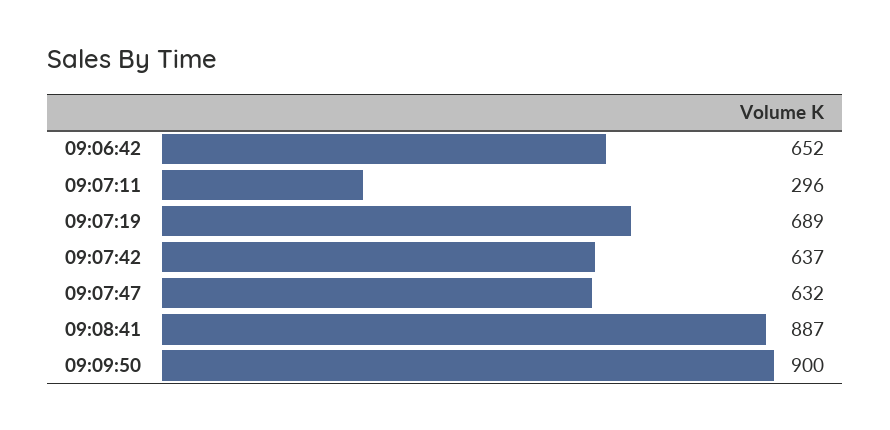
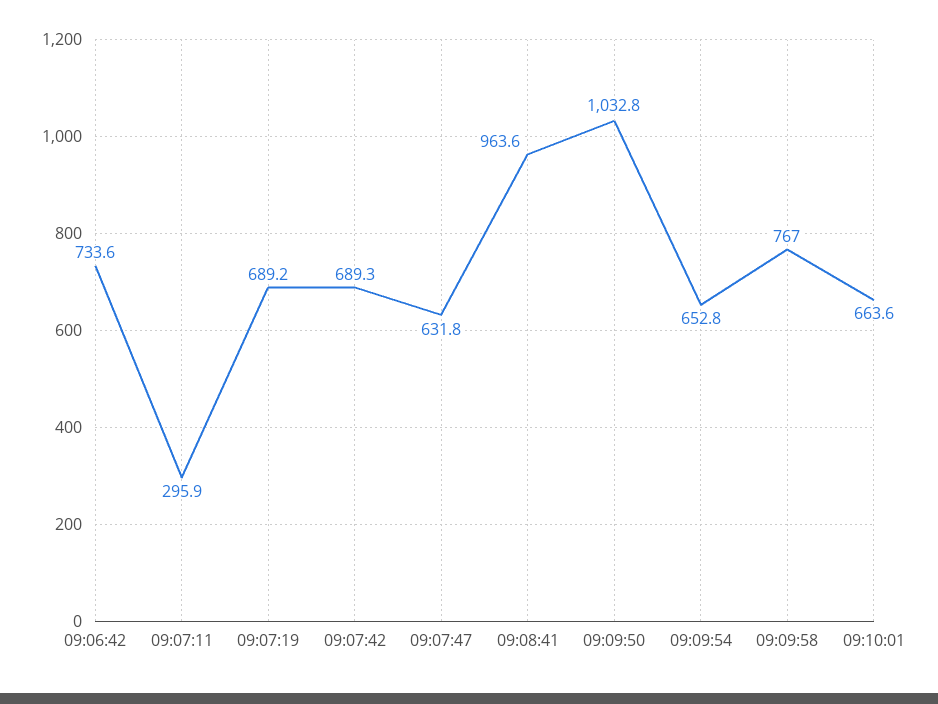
09:06:42: 652 -> 733.6
09:07:42: 637 -> 689.3
09:08:41: 887 -> 963.6
09:09:50: 900 -> 1032.8
09:09:54: none -> 652.8
09:09:58: none -> 767
09:10:01: none -> 663.6

